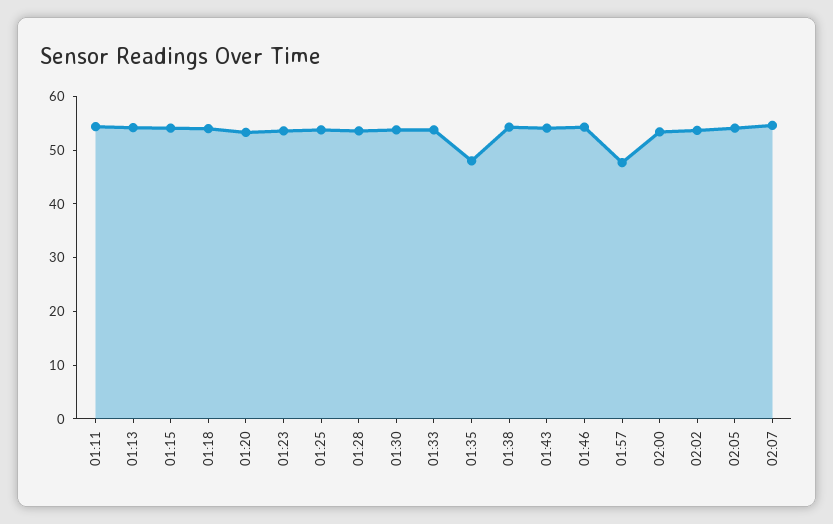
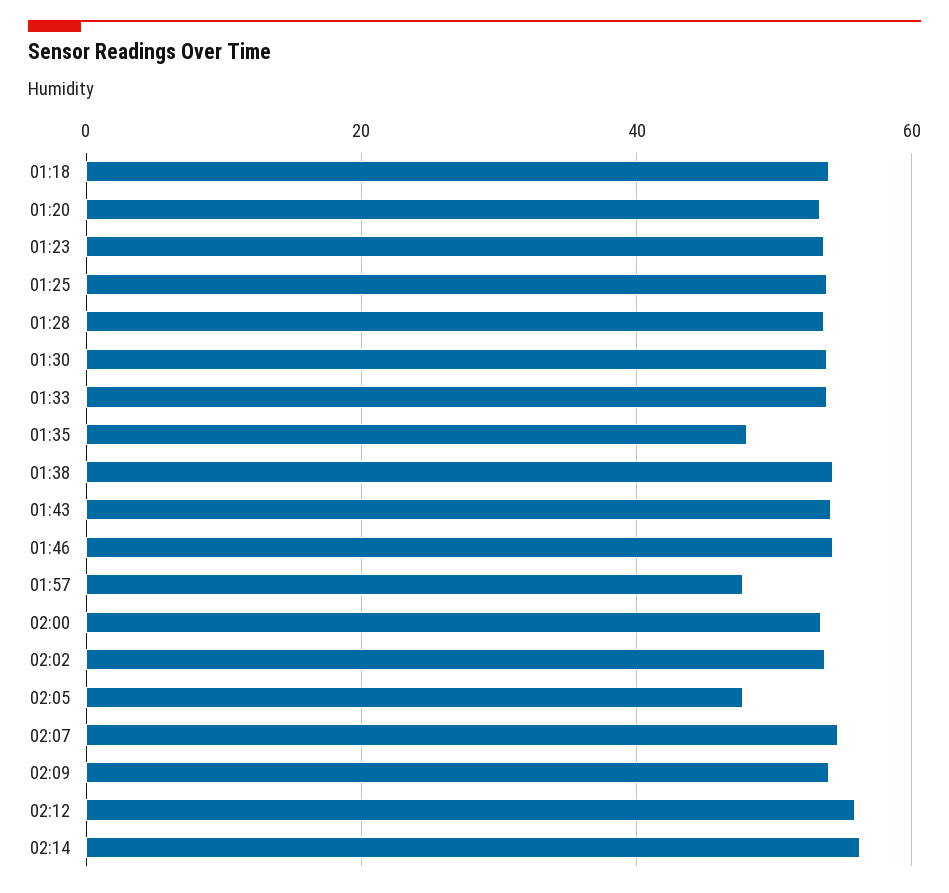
01:11: 54 -> none
01:13: 54 -> none
01:15: 54 -> none
02:05: 54 -> 48
02:09: none -> 54
02:12: none -> 56
02:14: none -> 56

